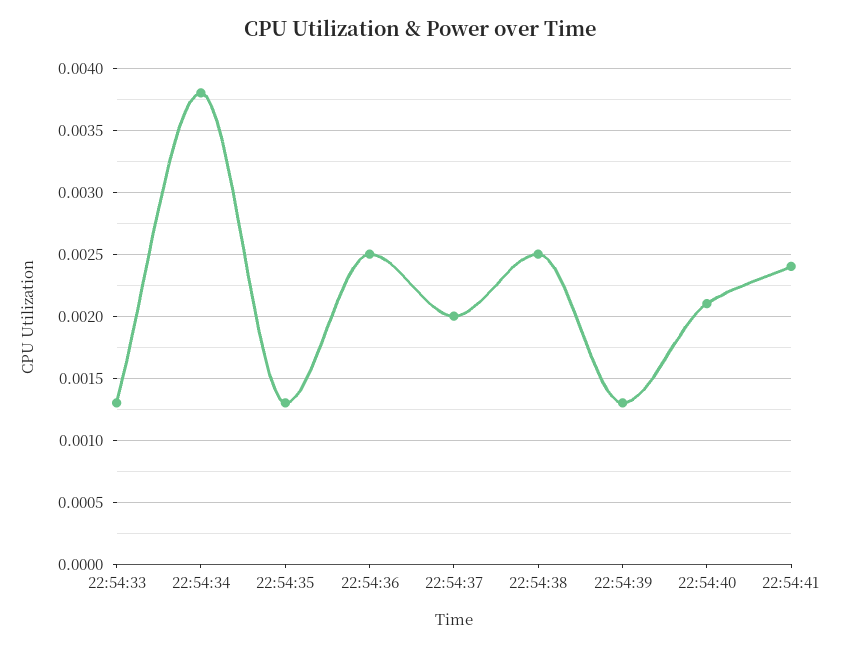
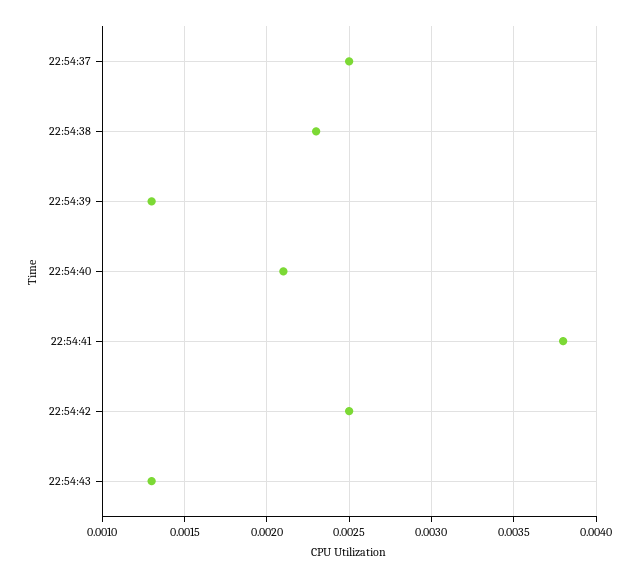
22:54:33: 0.0013 -> none
22:54:34: 0.0038 -> none
22:54:35: 0.0013 -> none
22:54:36: 0.0025 -> none
22:54:37: 0.002 -> 0.0025
22:54:38: 0.0025 -> 0.0023
22:54:41: 0.0024 -> 0.0038
22:54:42: none -> 0.0025
22:54:43: none -> 0.0013

